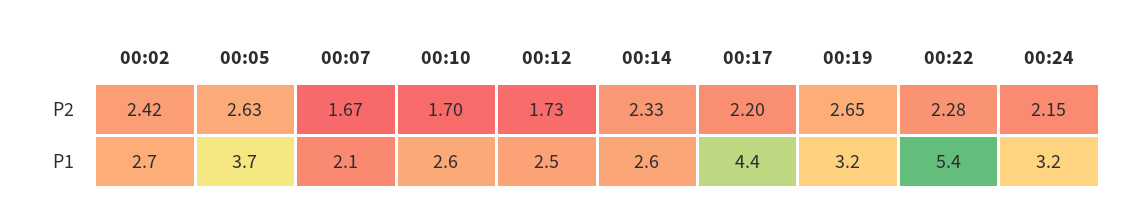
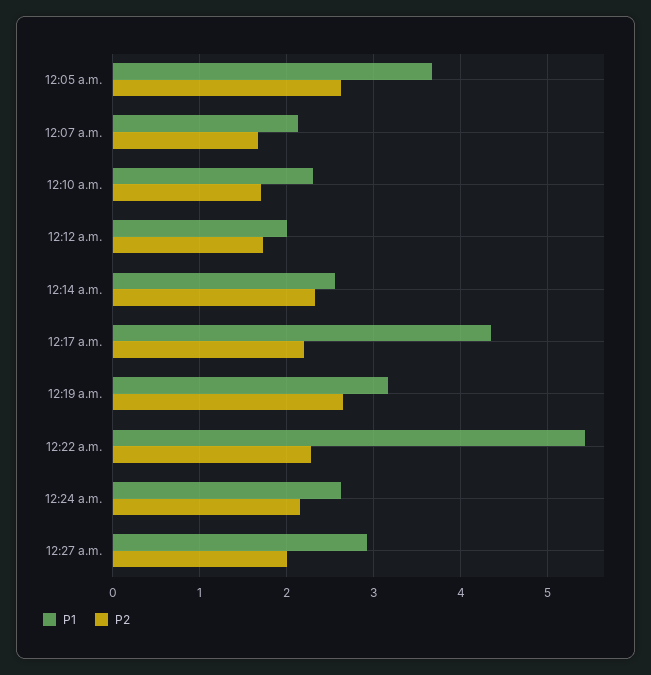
P2, 00:02: 2.42 -> none
P1, 00:02: 2.7 -> none
P1, 00:10: 2.6 -> 2.3
P1, 00:12: 2.5 -> 2
P1, 00:24: 3.2 -> 2.6
P1, 12:27 a.m.: none -> 2.9
P2, 12:27 a.m.: none -> 2

